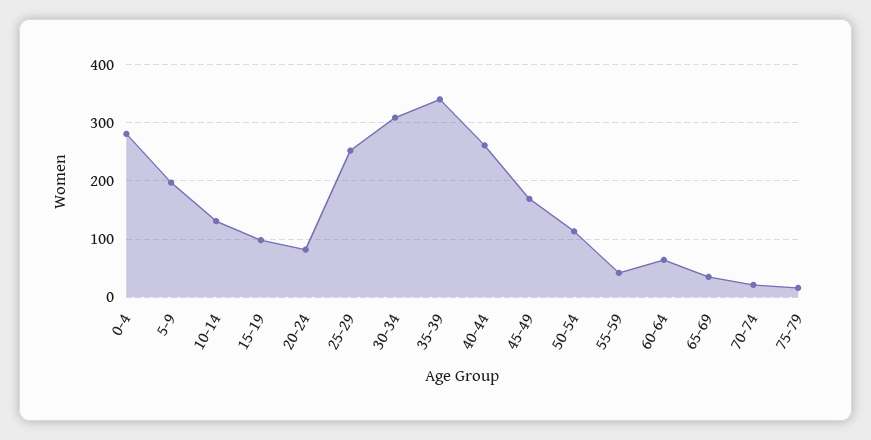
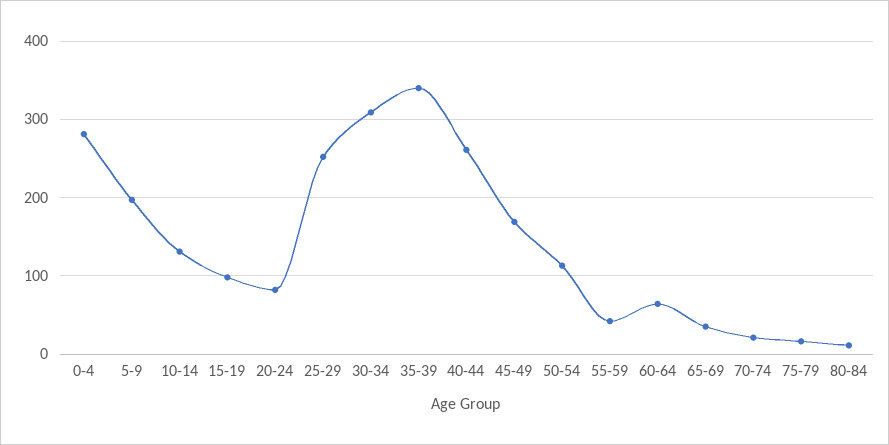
80-84: none -> 10

